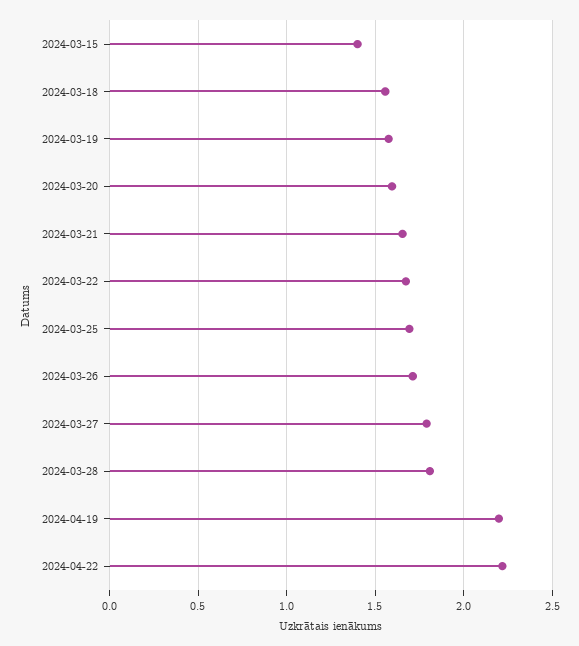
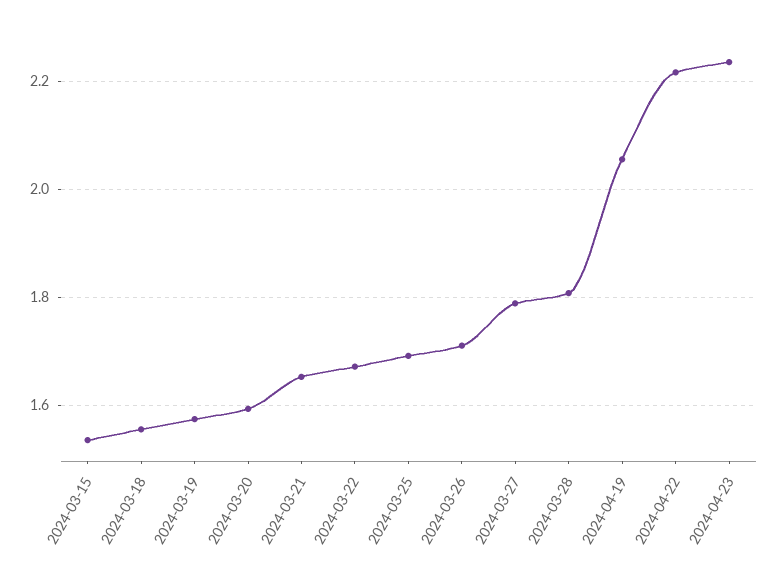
2024-03-15: 1.4 -> 1.54
2024-04-19: 2.2 -> 2.06
2024-04-23: none -> 2.24

